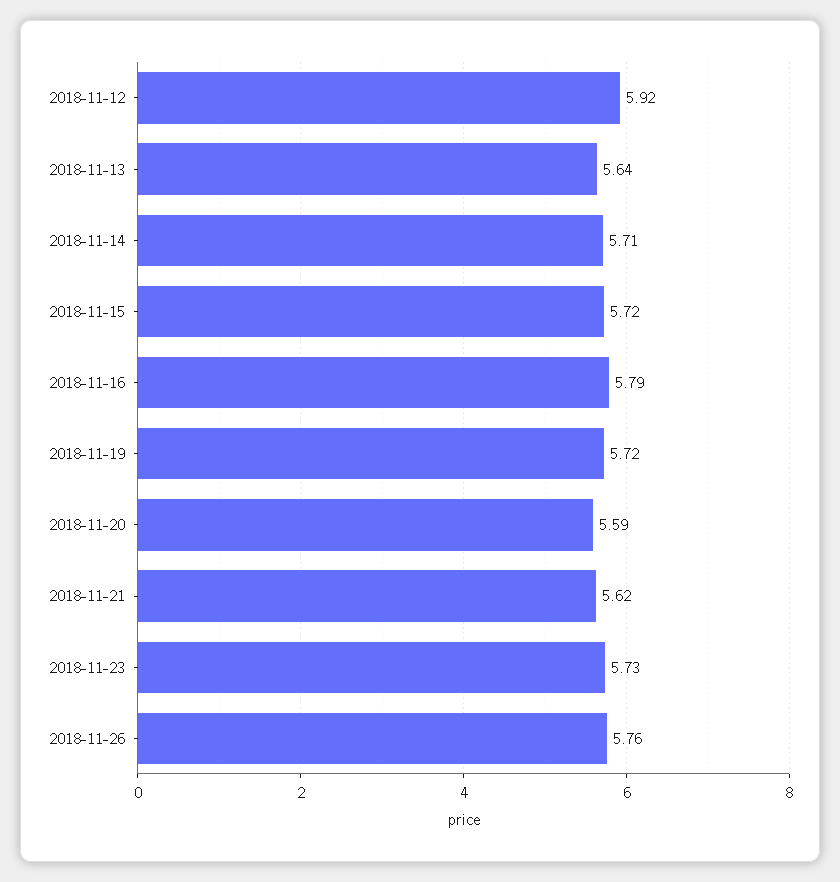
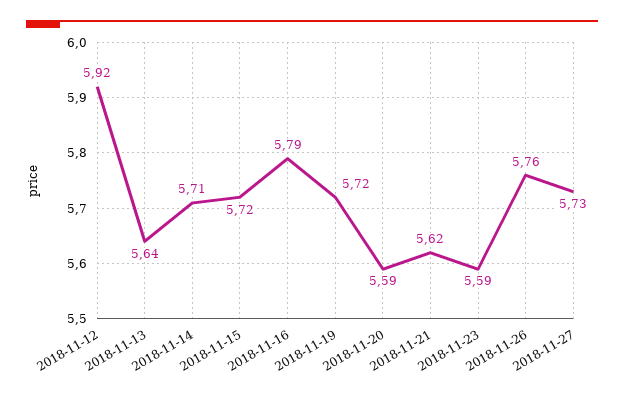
2018-11-23: 5.73 -> 5.59
2018-11-27: none -> 5.73

